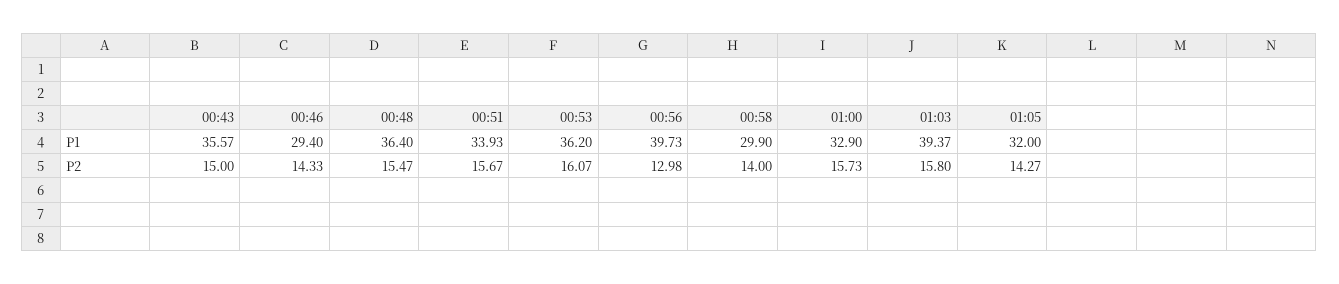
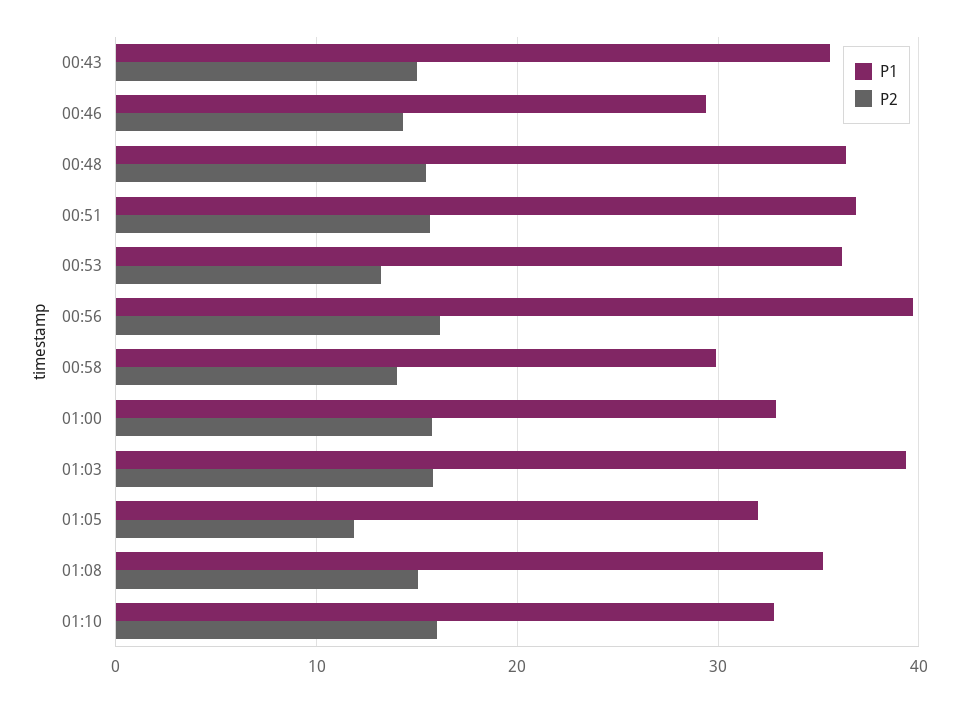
P1, 00:51: 33.93 -> 37
P2, 00:53: 16.07 -> 13
P2, 00:56: 12.98 -> 16
P2, 01:05: 14.27 -> 12
P1, 01:08: none -> 35
P2, 01:08: none -> 15
P1, 01:10: none -> 33
P2, 01:10: none -> 16

